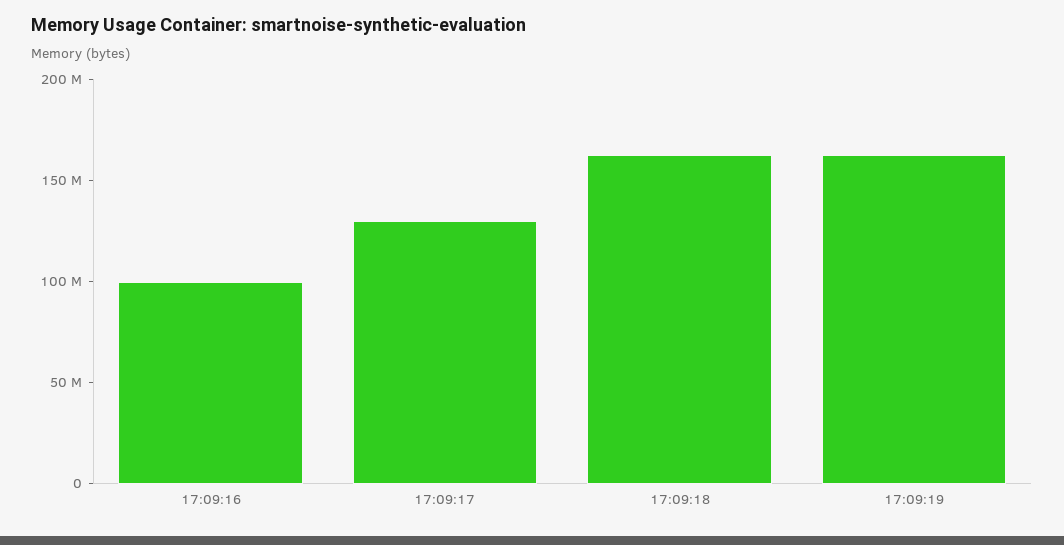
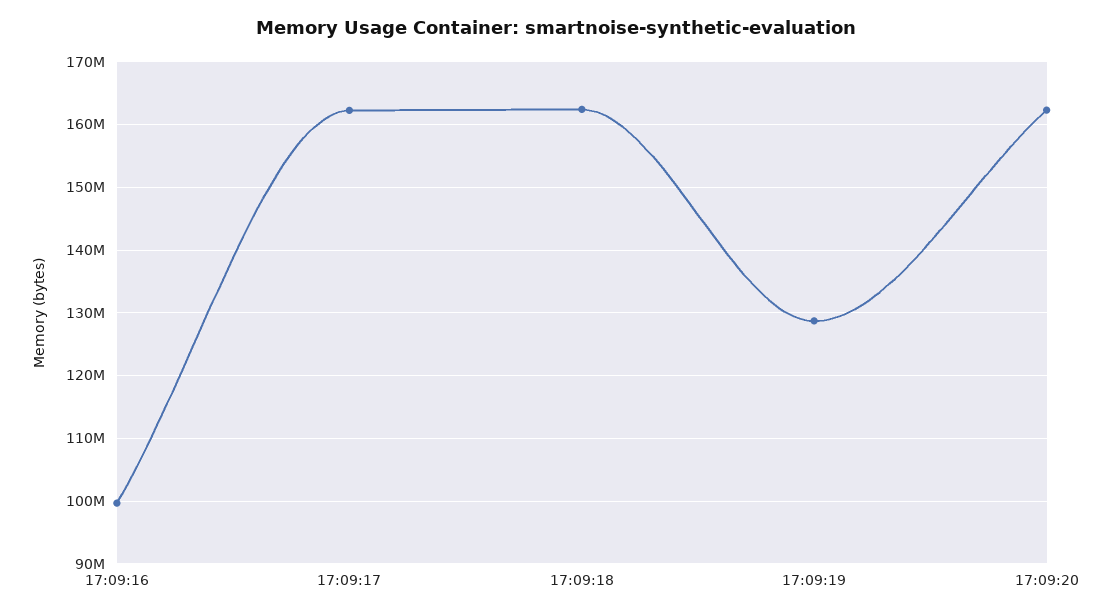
17:09:17: 130000000 -> 162000000
17:09:19: 160000000 -> 129000000
17:09:20: none -> 162000000

